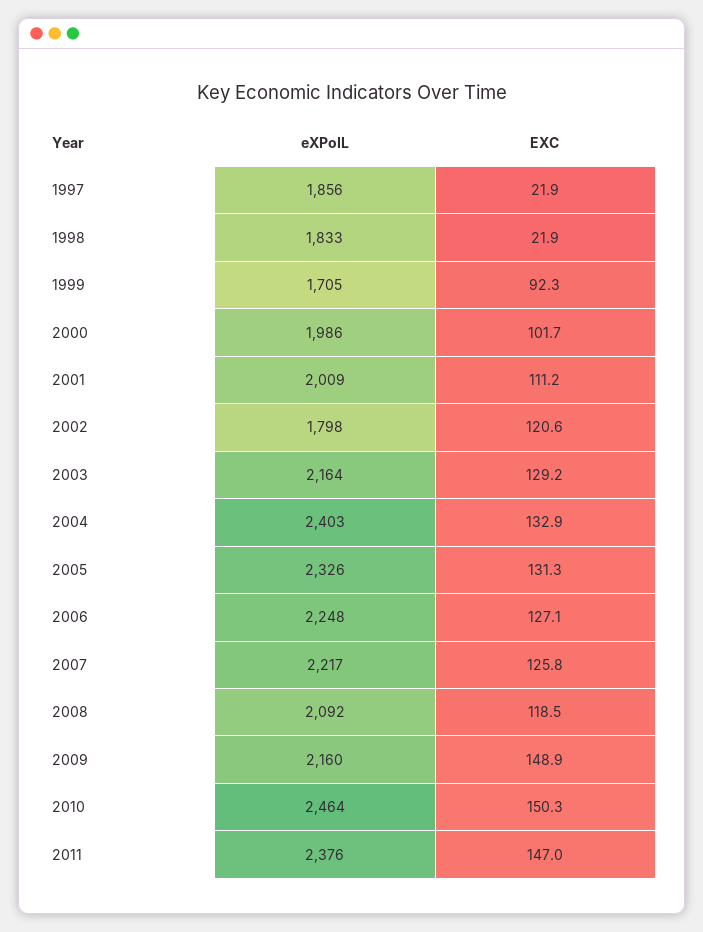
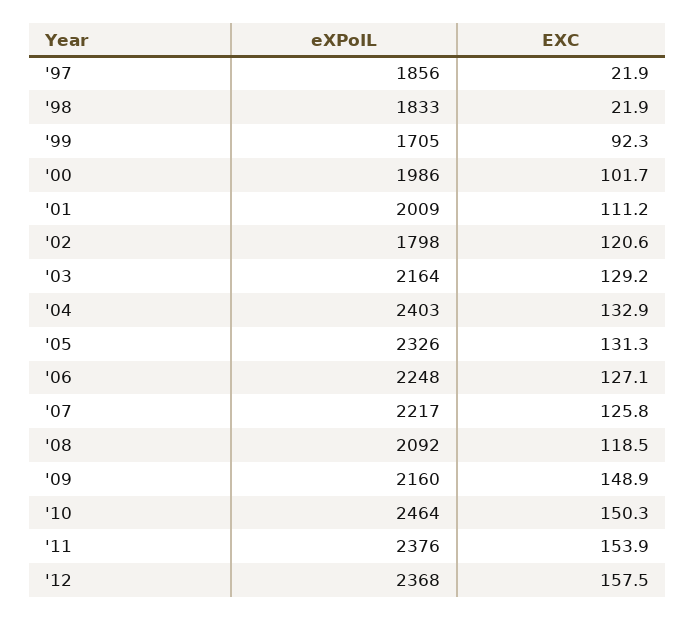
EXC, 2011: 147 -> 153.9
eXPoIL, '12: none -> 2368
EXC, '12: none -> 157.5

